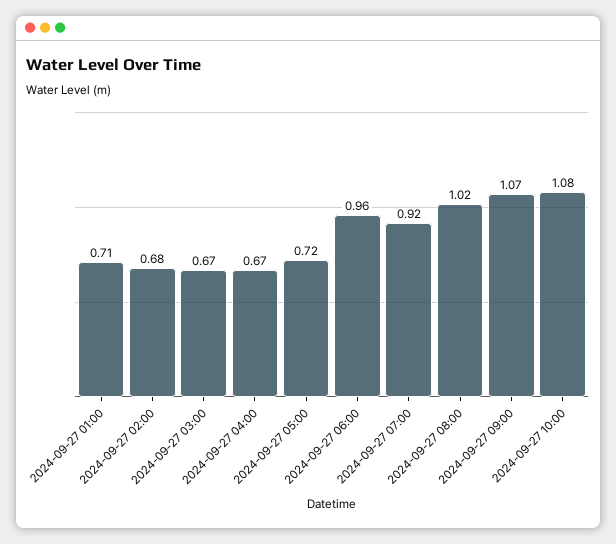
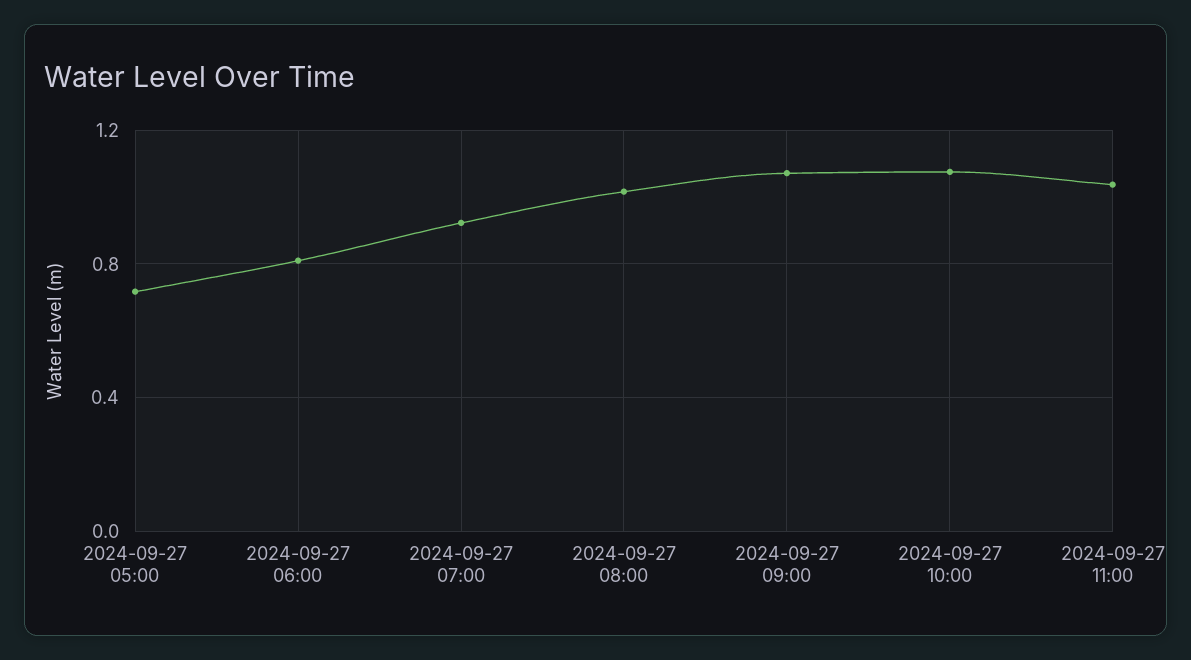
2024-09-27 01:00: 0.71 -> none
2024-09-27 02:00: 0.68 -> none
2024-09-27 03:00: 0.67 -> none
2024-09-27 04:00: 0.67 -> none
2024-09-27 06:00: 0.96 -> 0.8
2024-09-27 11:00: none -> 1.05

